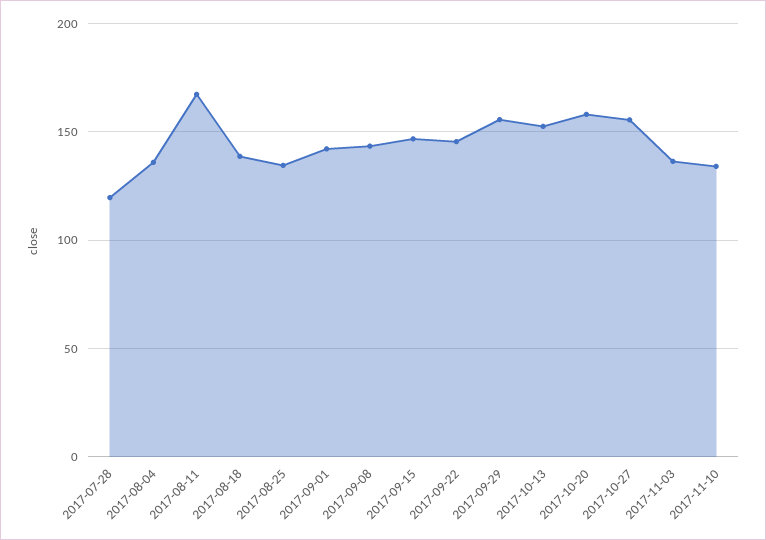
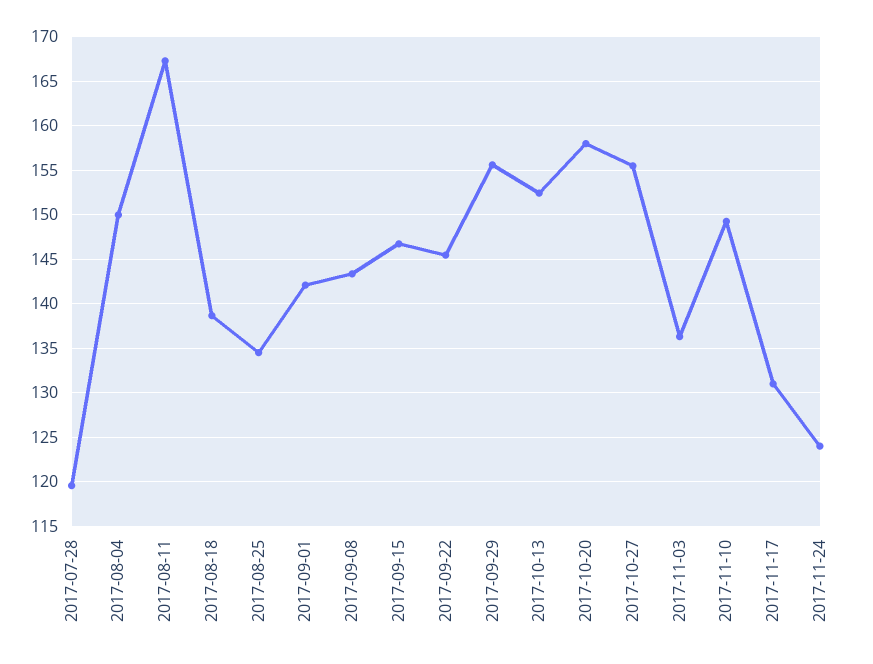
2017-08-04: 135 -> 150
2017-11-10: 135 -> 149
2017-11-17: none -> 131
2017-11-24: none -> 124

